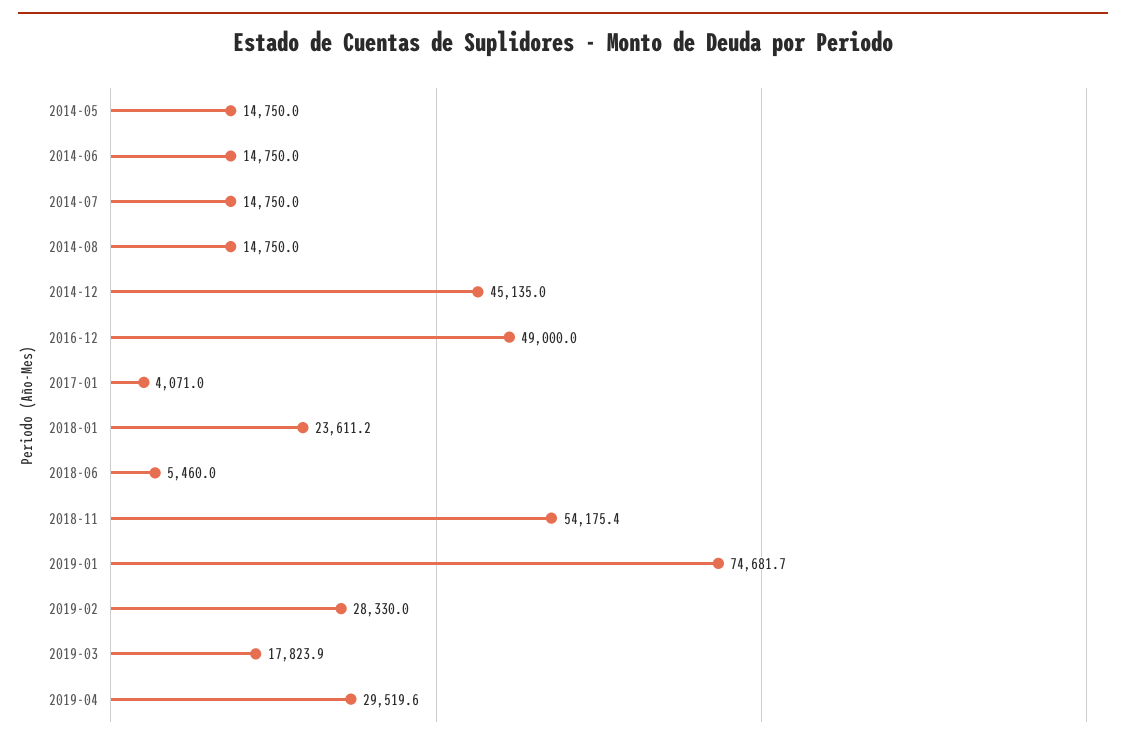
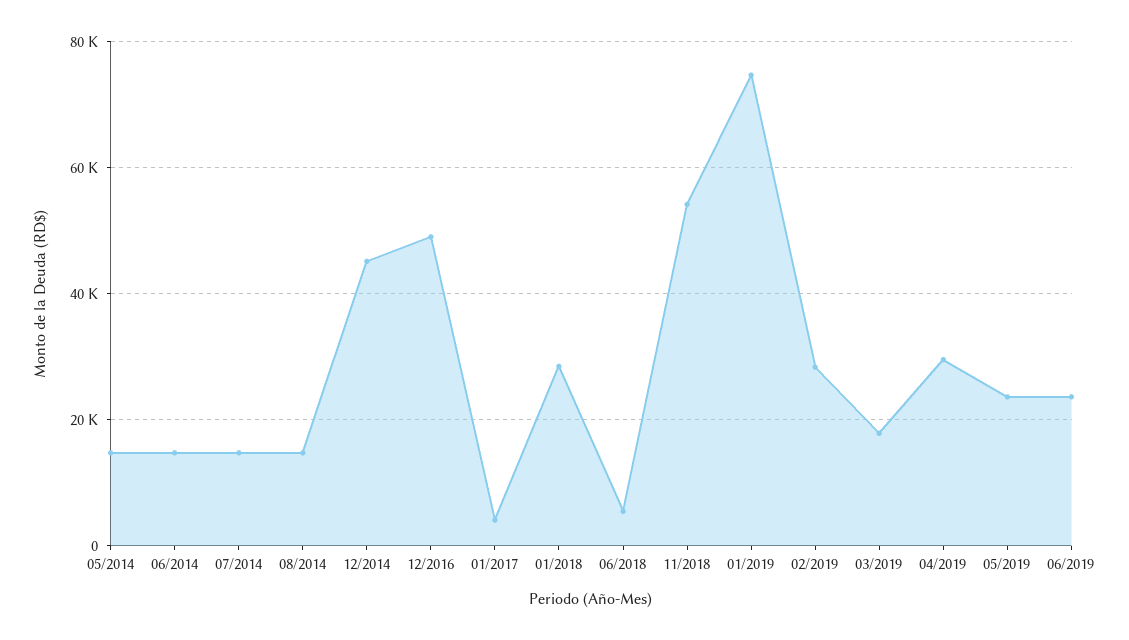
2018-01: 23611.2 -> 28000
05/2019: none -> 24000
06/2019: none -> 24000

